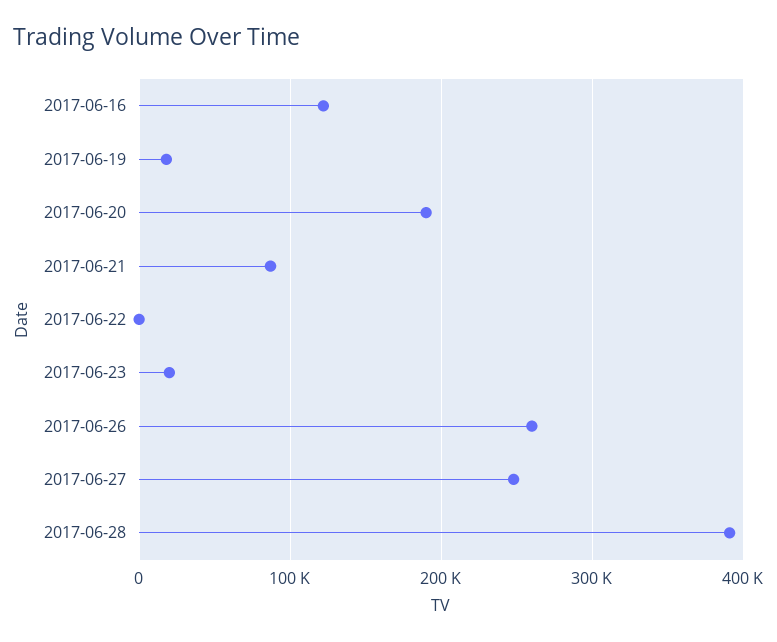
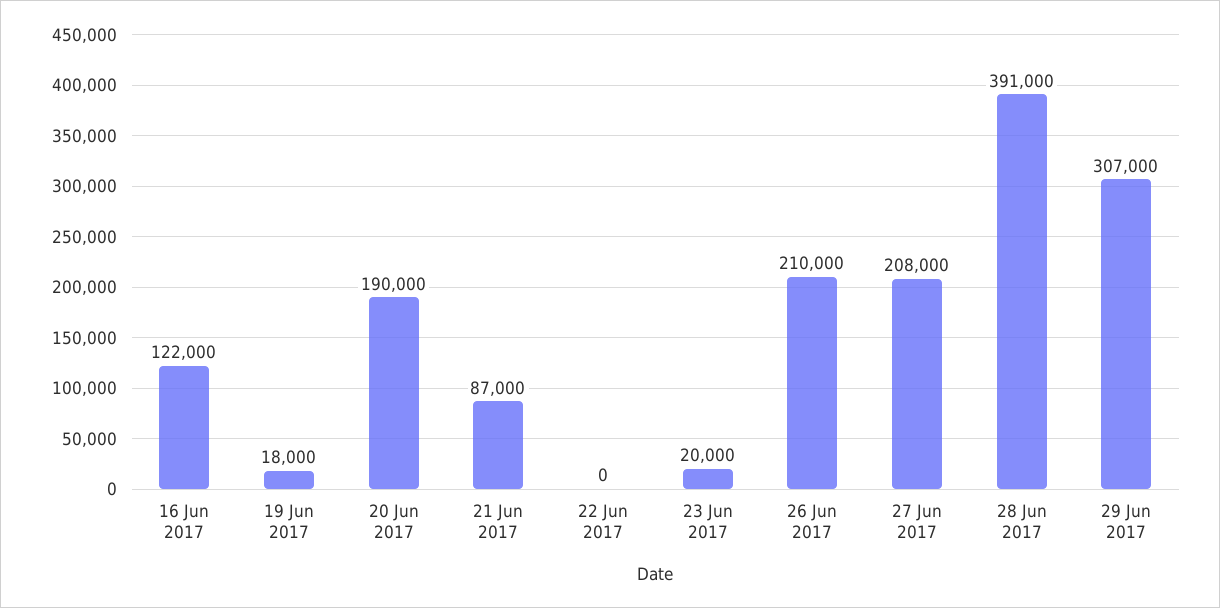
2017-06-26: 260000 -> 210000
2017-06-27: 250000 -> 208000
29 Jun 2017: none -> 307000

